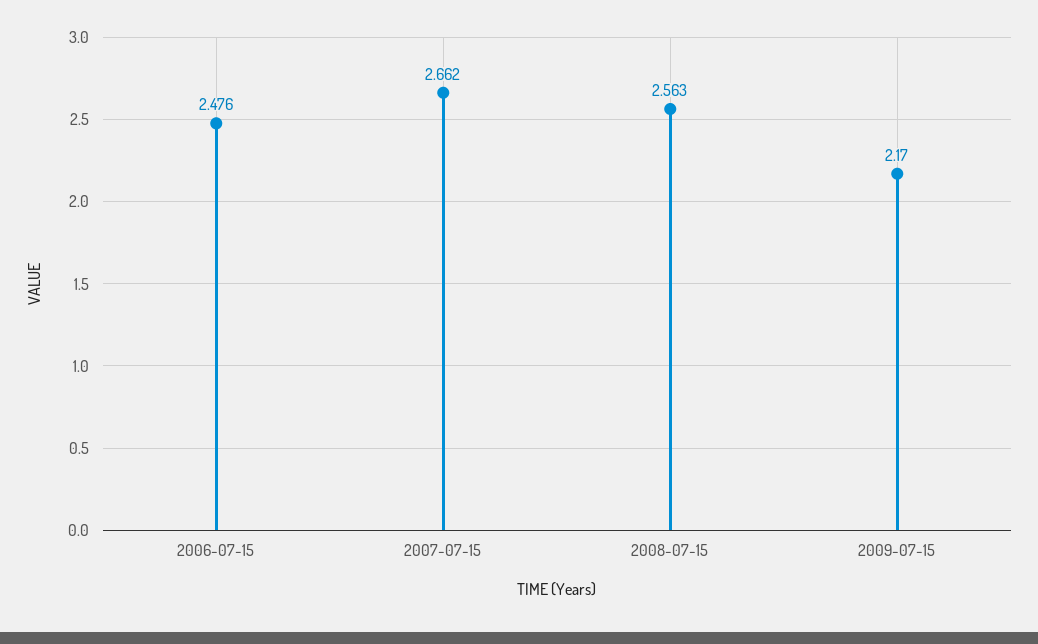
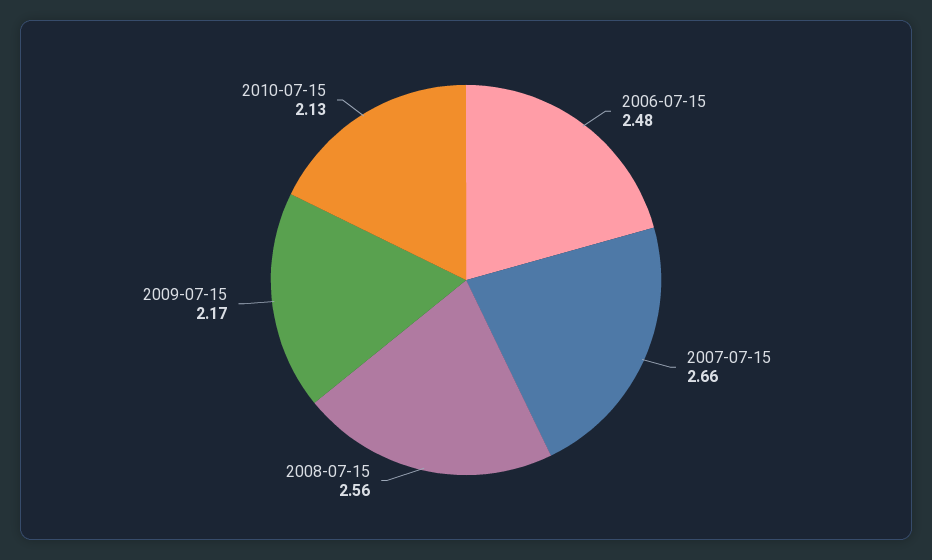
2010-07-15: none -> 2.13

